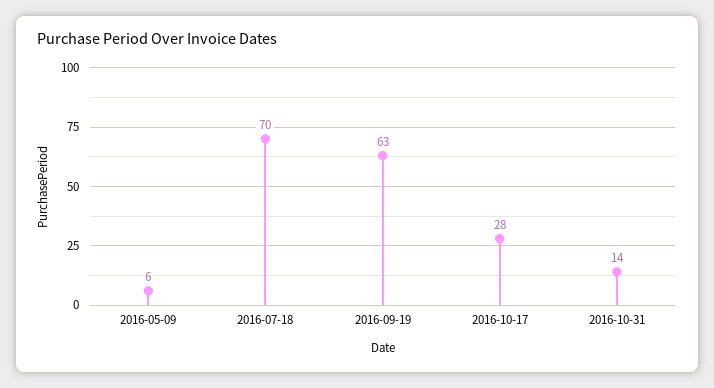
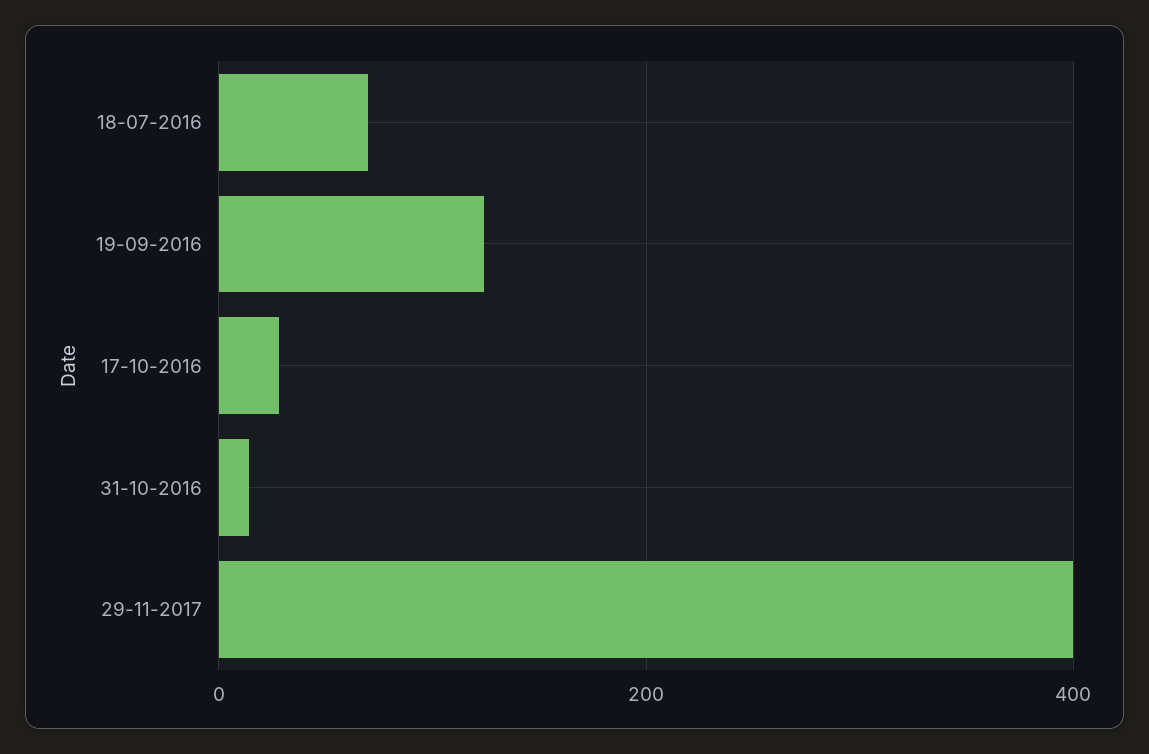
2016-05-09: 6 -> none
2016-09-19: 63 -> 120
29-11-2017: none -> 400

